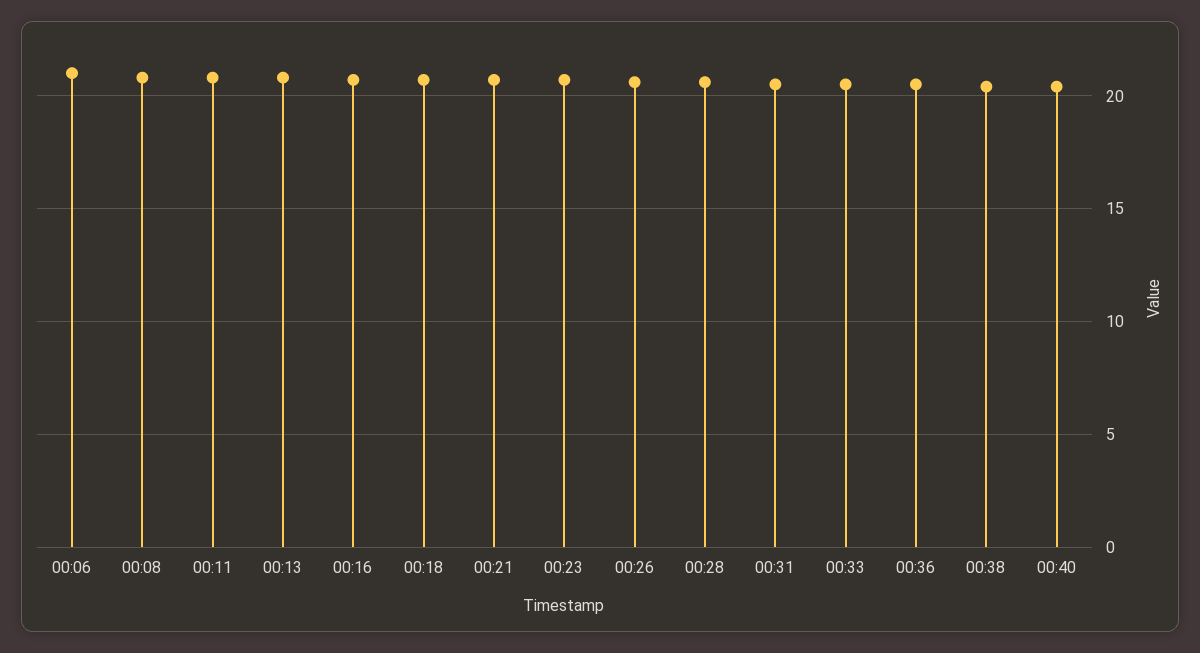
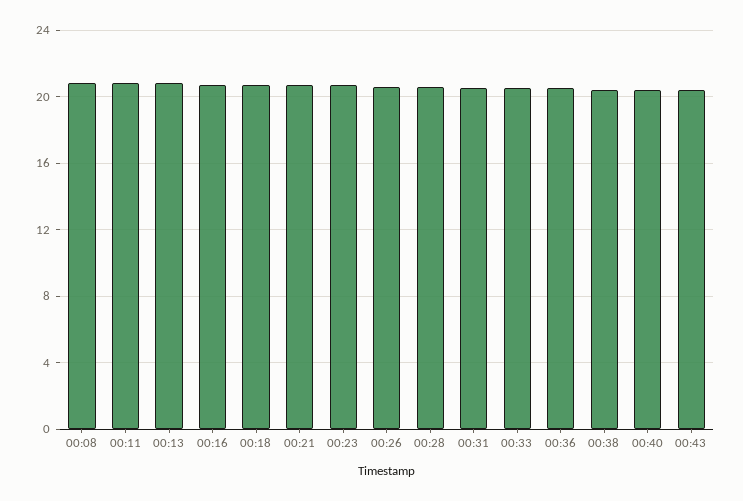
00:06: 21 -> none
00:43: none -> 20.5

